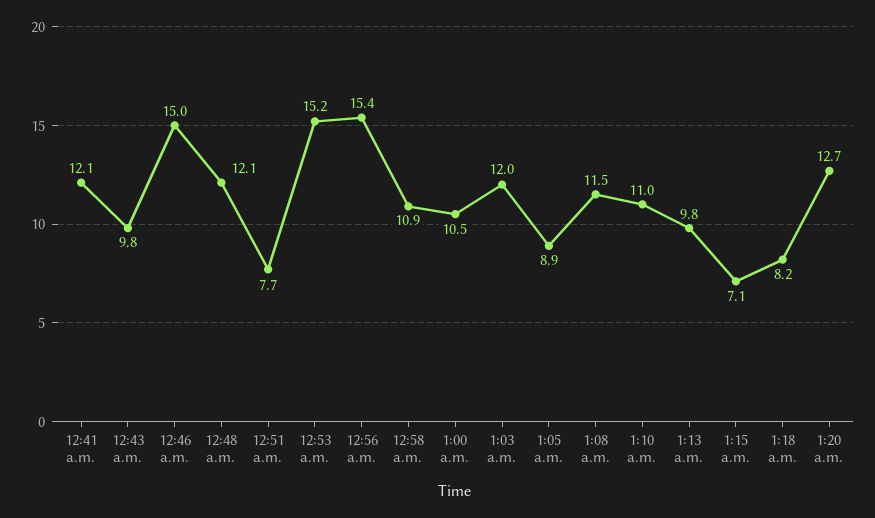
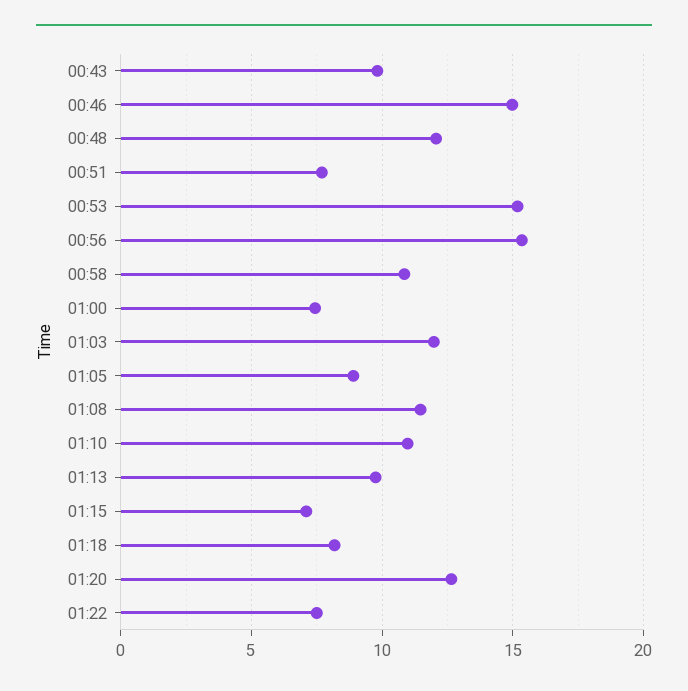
12:41 a.m.: 12.1 -> none
1:00 a.m.: 10.5 -> 7.5
01:22: none -> 7.5

